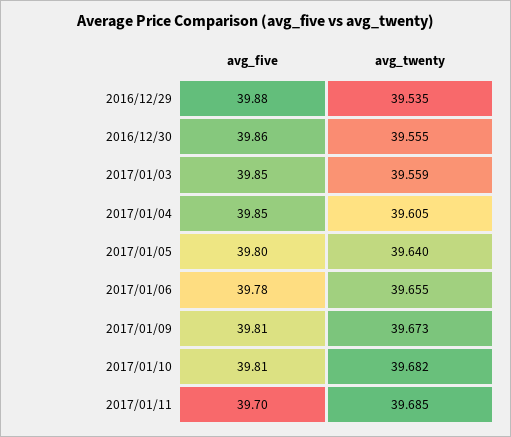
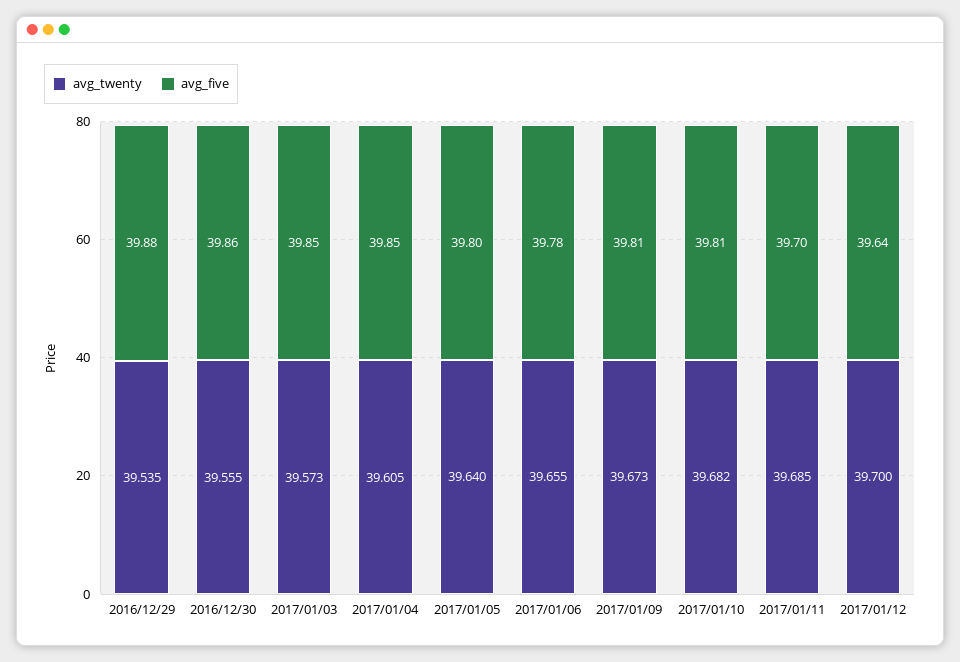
avg_twenty, 2017/01/03: 39.559 -> 39.573
avg_twenty, 2017/01/12: none -> 39.7
avg_five, 2017/01/12: none -> 39.64

